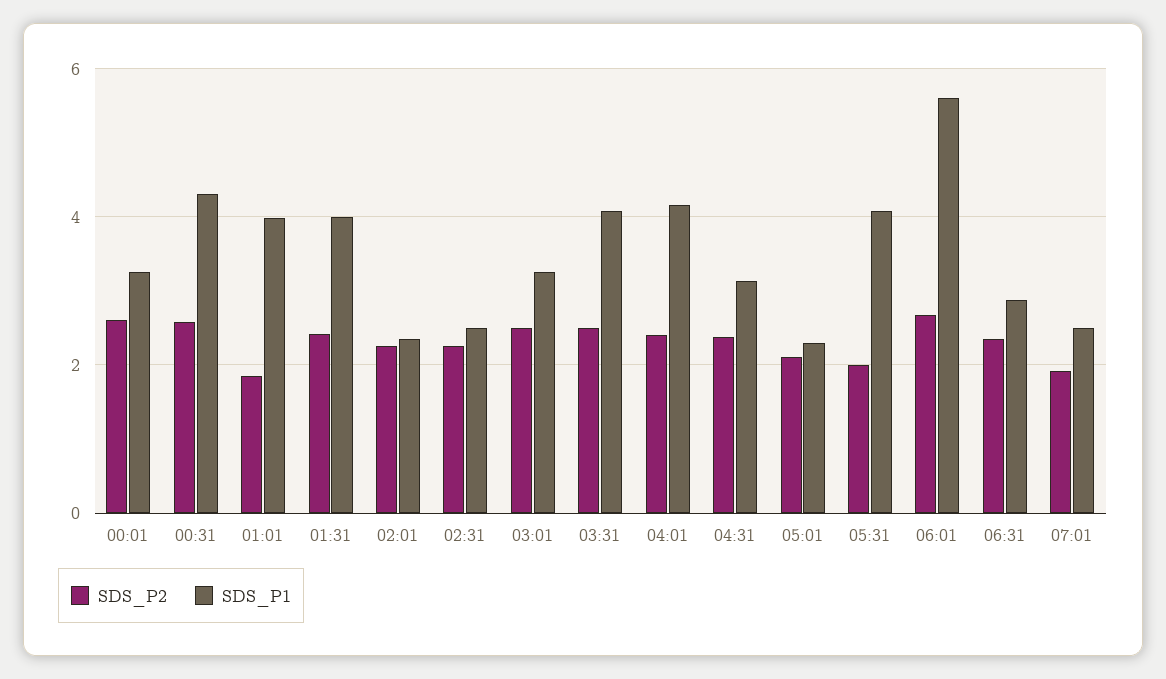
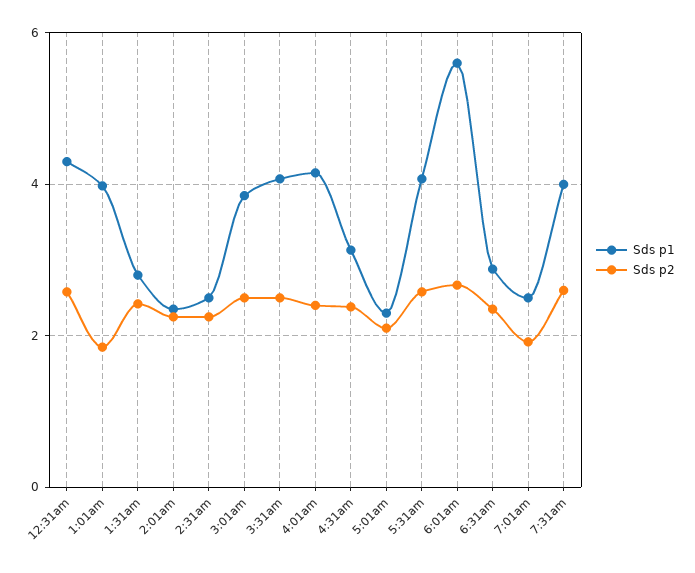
SDS_P2, 00:01: 2.6 -> none
SDS_P1, 00:01: 3.2 -> none
SDS_P1, 01:31: 4 -> 2.8
SDS_P1, 03:01: 3.2 -> 3.8
SDS_P2, 05:31: 2 -> 2.6
SDS_P1, 7:31am: none -> 4
SDS_P2, 7:31am: none -> 2.6

